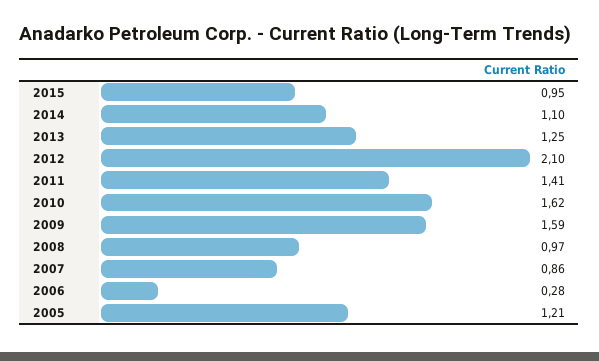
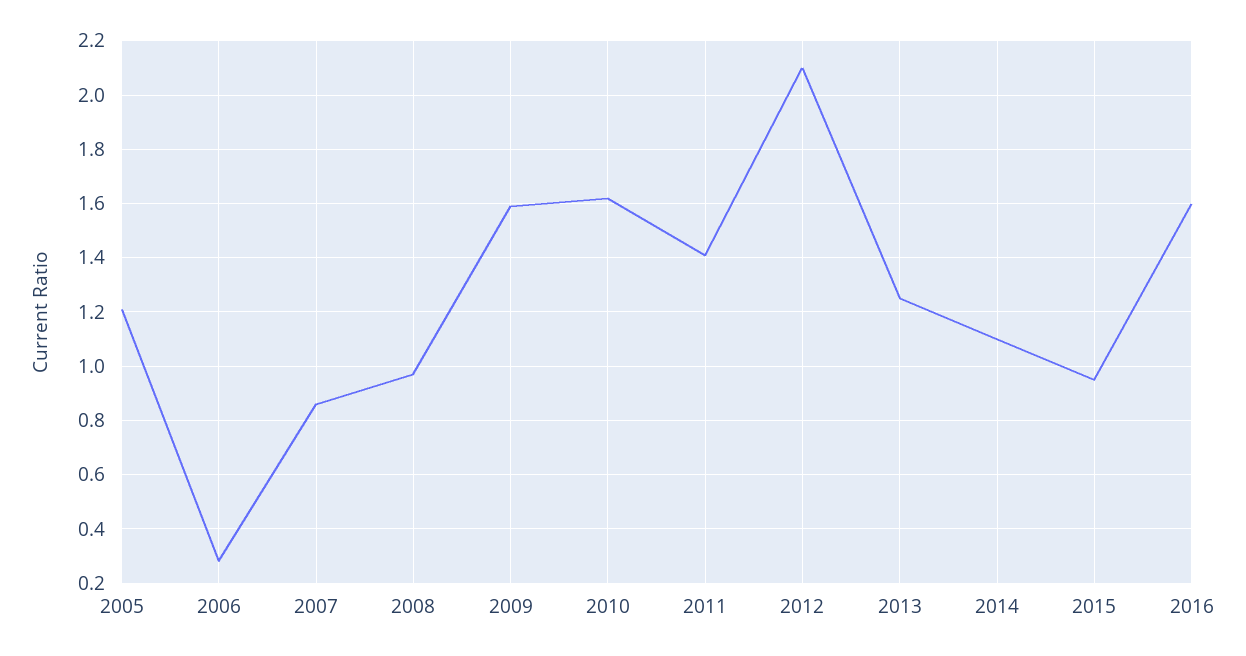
2016: none -> 1.6

